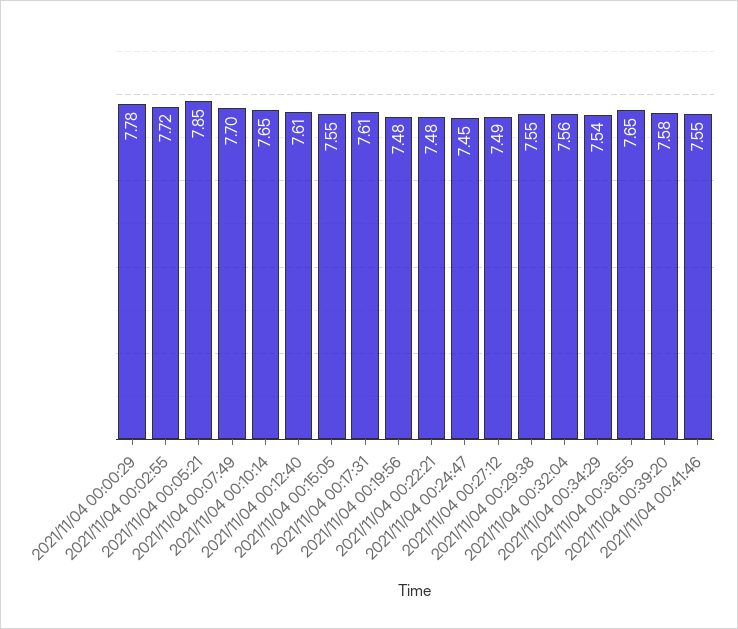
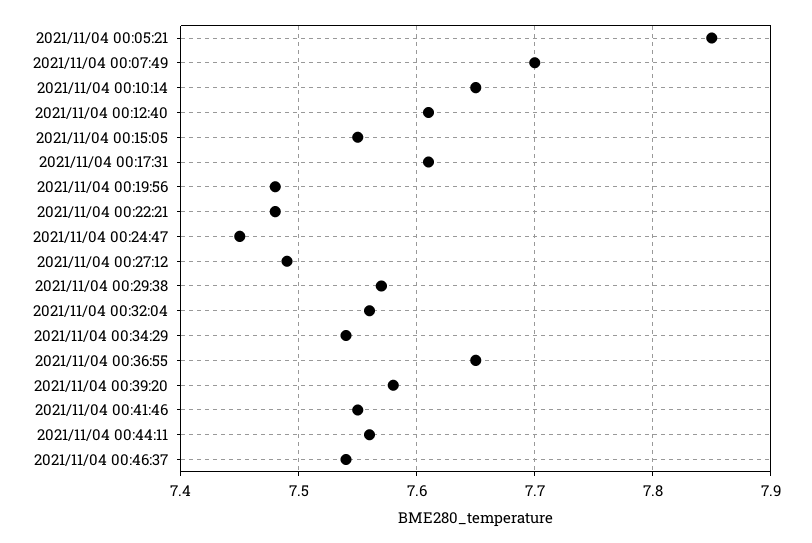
2021/11/04 00:00:29: 7.78 -> none
2021/11/04 00:02:55: 7.72 -> none
2021/11/04 00:29:38: 7.55 -> 7.57
2021/11/04 00:44:11: none -> 7.56
2021/11/04 00:46:37: none -> 7.54

